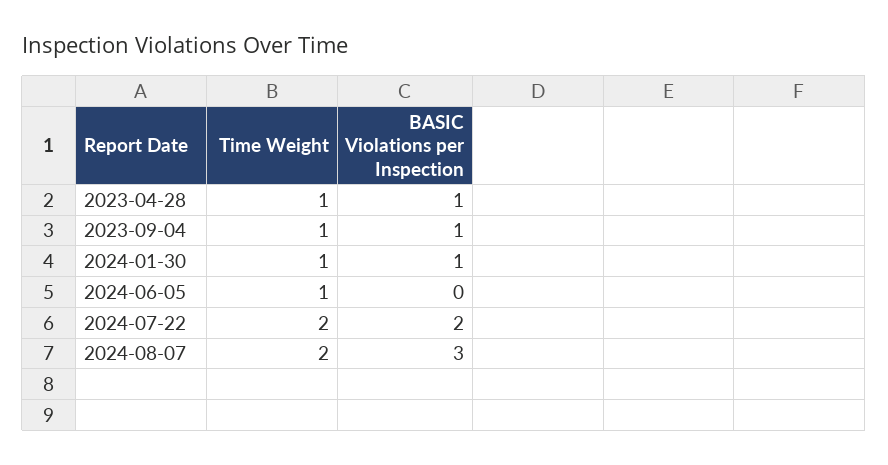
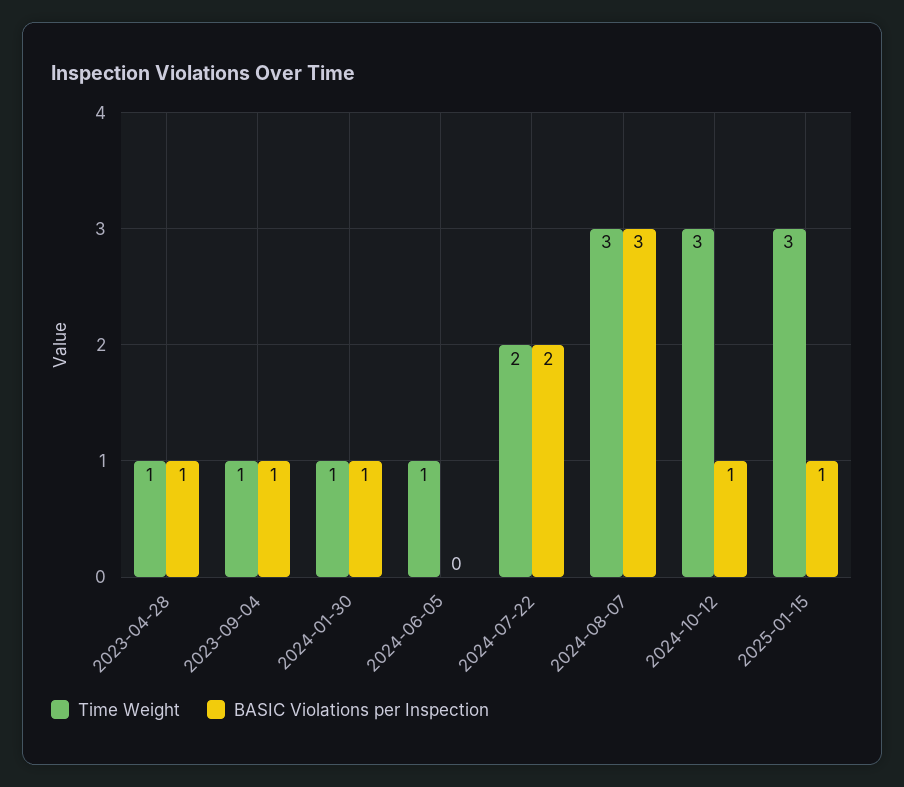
Time Weight, 2024-08-07: 2 -> 3
Time Weight, 2024-10-12: none -> 3
BASIC Violations per Inspection, 2024-10-12: none -> 1
Time Weight, 2025-01-15: none -> 3
BASIC Violations per Inspection, 2025-01-15: none -> 1

